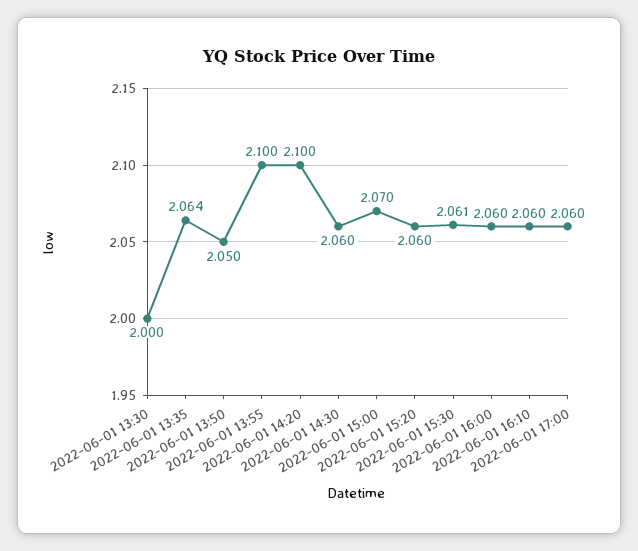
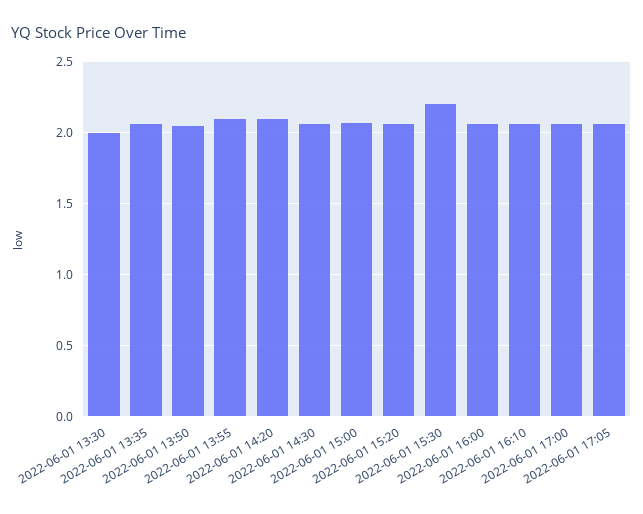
2022-06-01 15:30: 2.061 -> 2.2
2022-06-01 17:05: none -> 2.05

